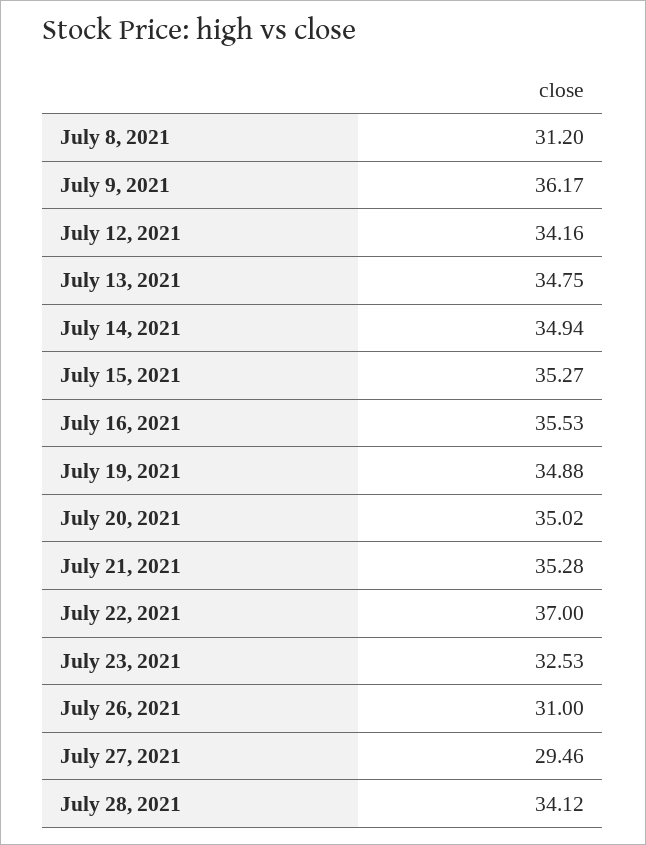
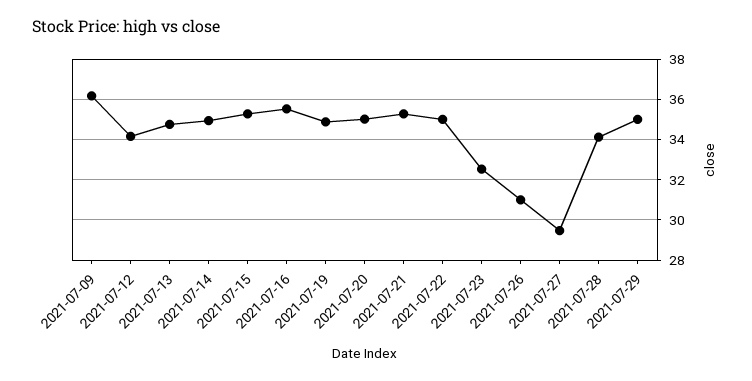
July 8, 2021: 31.2 -> none
July 22, 2021: 37 -> 35
2021-07-29: none -> 35

